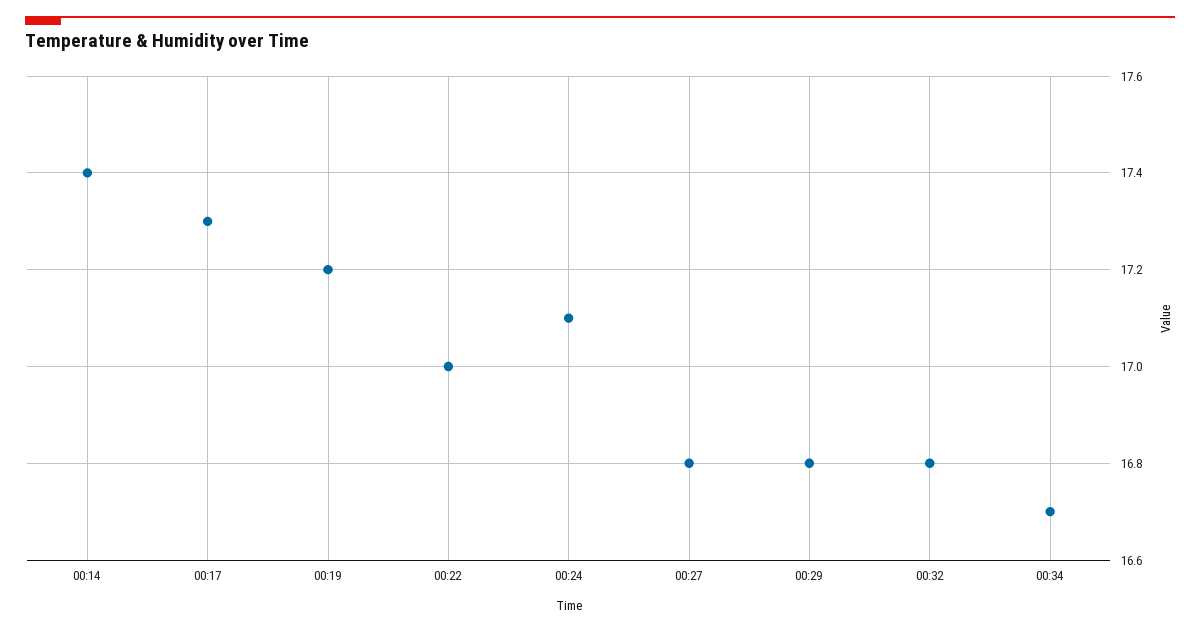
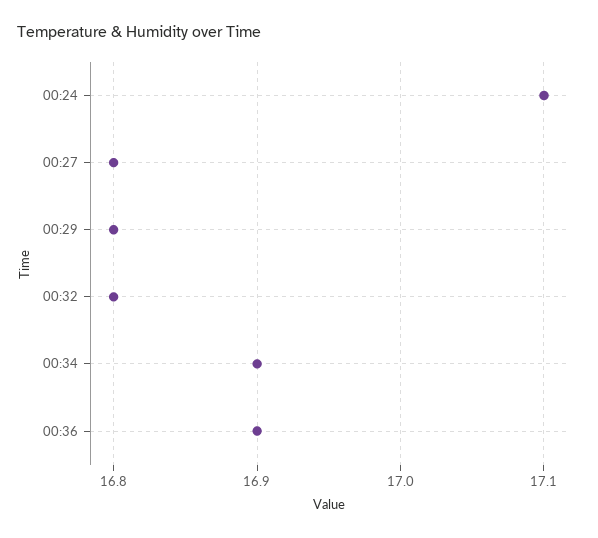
00:14: 17.4 -> none
00:17: 17.3 -> none
00:19: 17.2 -> none
00:22: 17 -> none
00:34: 16.7 -> 16.9
00:36: none -> 16.9

